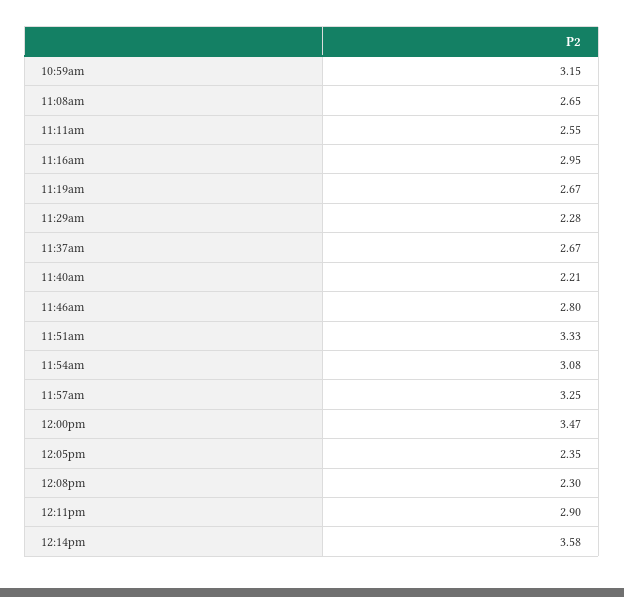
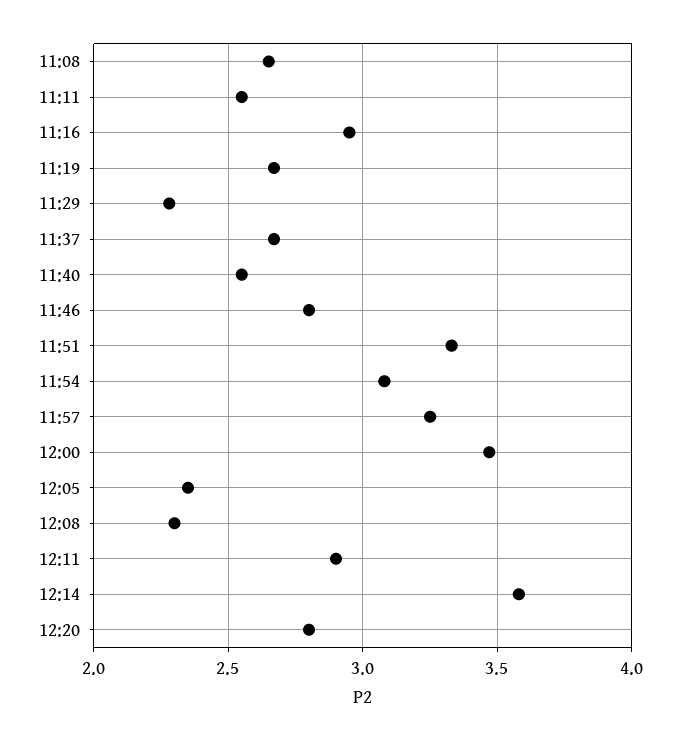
10:59am: 3.15 -> none
11:40am: 2.21 -> 2.55
12:20: none -> 2.8

